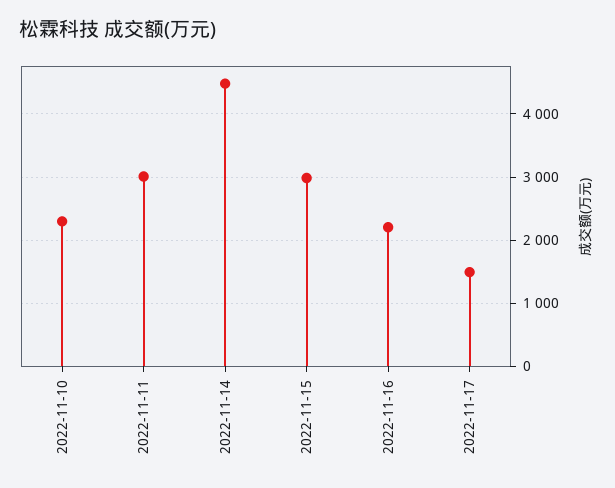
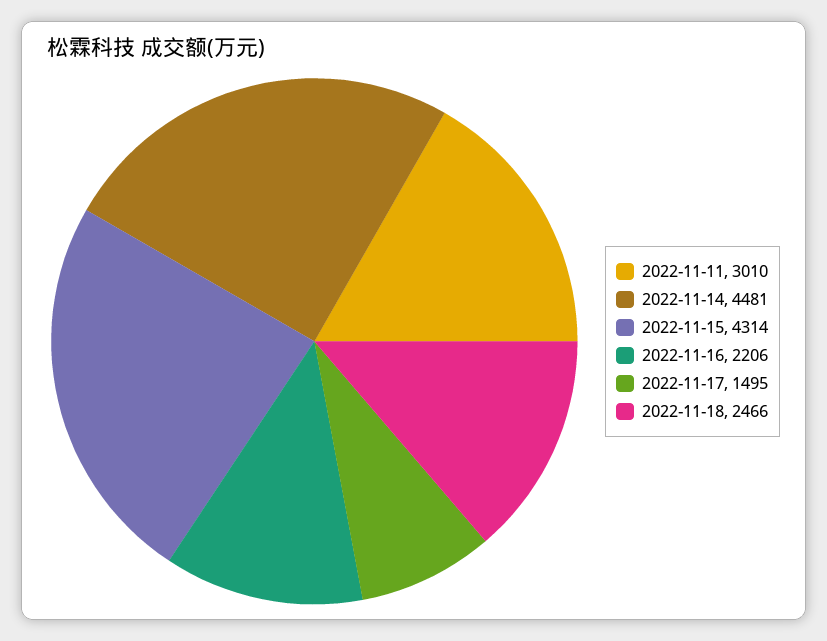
2022-11-10: 2300 -> none
2022-11-15: 3000 -> 4314
2022-11-18: none -> 2466

